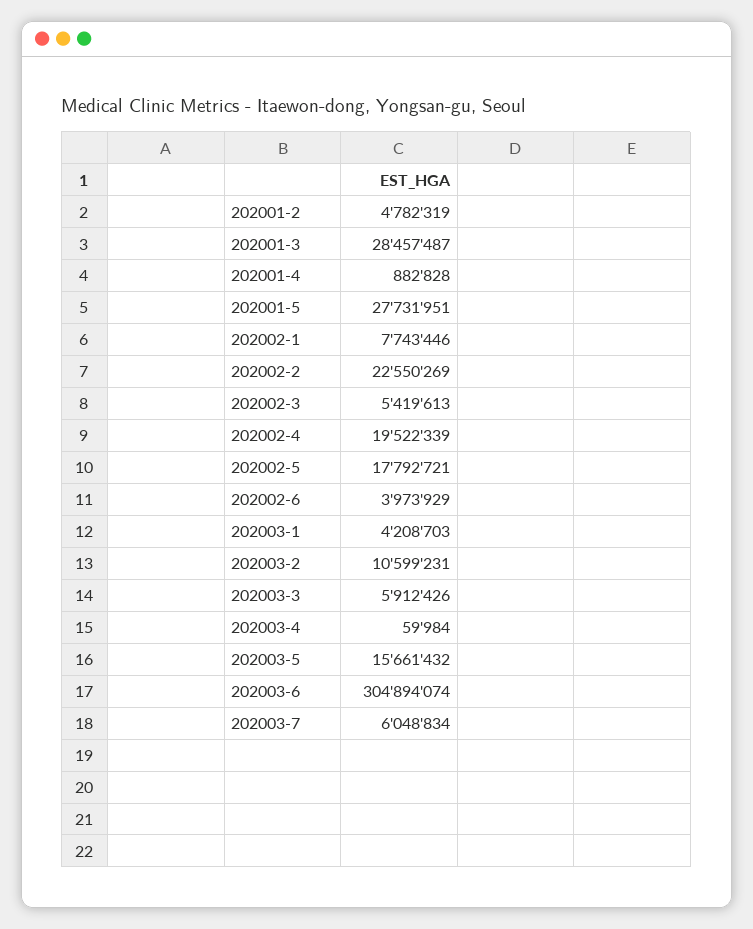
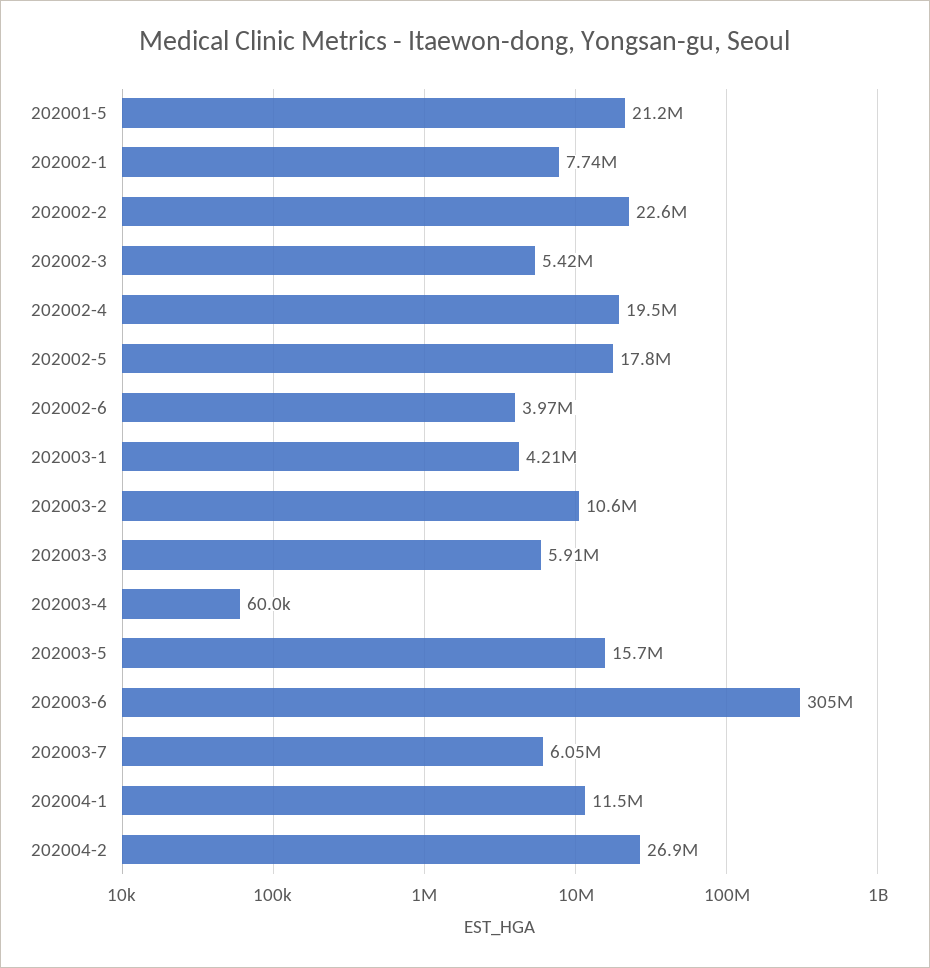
202001-2: 4782319 -> none
202001-3: 28457487 -> none
202001-4: 882828 -> none
202001-5: 27731951 -> 21200000
202004-1: none -> 11500000
202004-2: none -> 26900000

